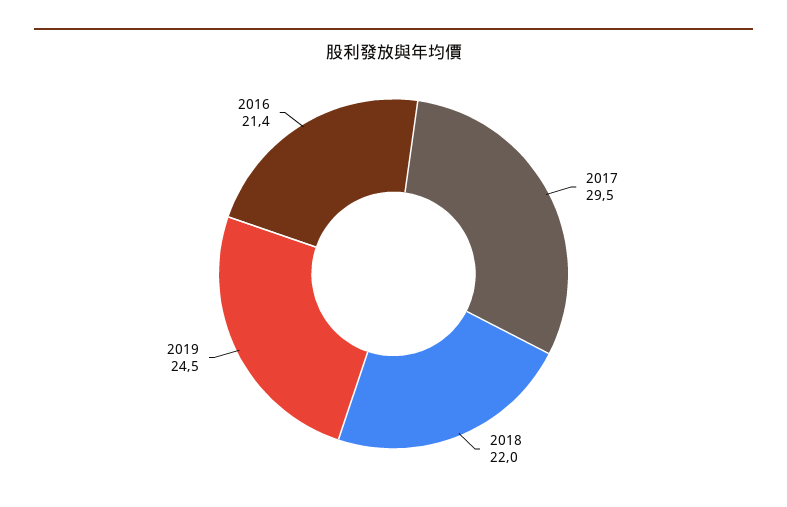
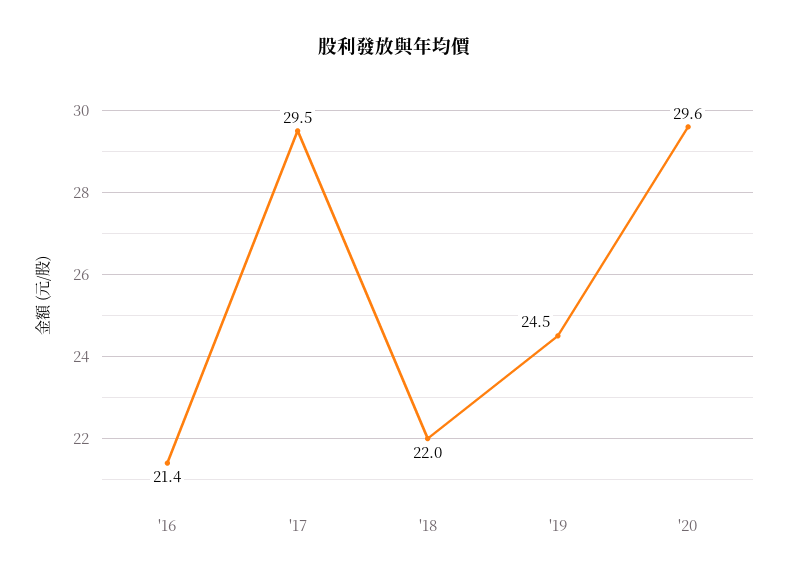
'20: none -> 29.6

